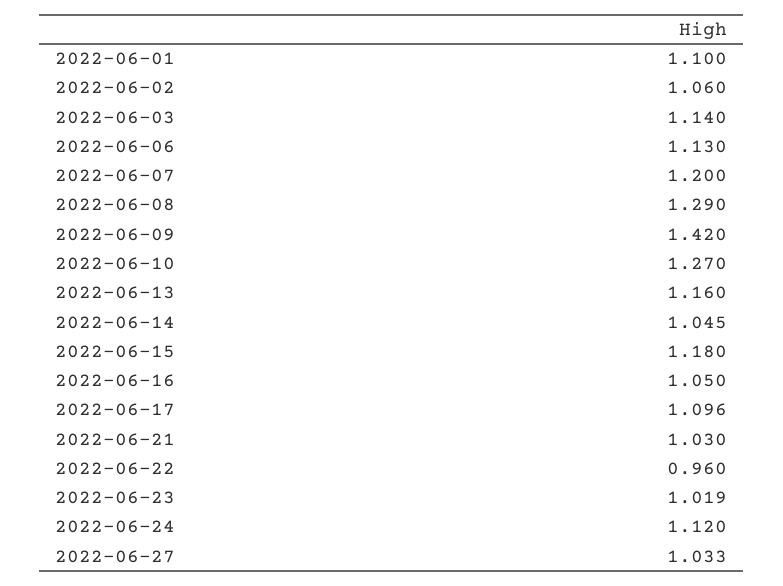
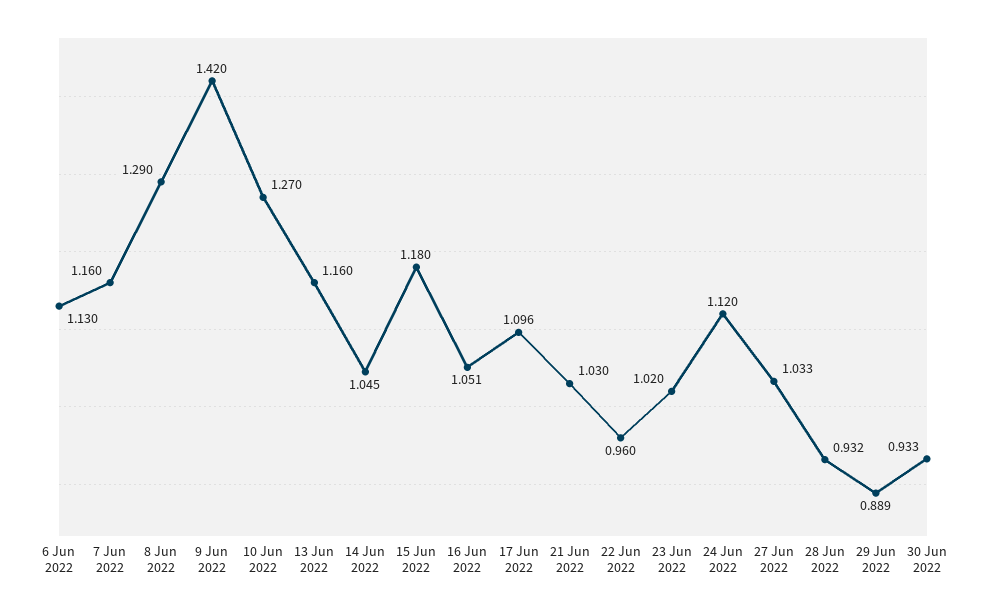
2022-06-01: 1.1 -> none
2022-06-02: 1.06 -> none
2022-06-03: 1.14 -> none
2022-06-07: 1.2 -> 1.16
2022-06-16: 1.05 -> 1.051
2022-06-23: 1.019 -> 1.02
28 Jun 2022: none -> 0.932
29 Jun 2022: none -> 0.889
30 Jun 2022: none -> 0.933

